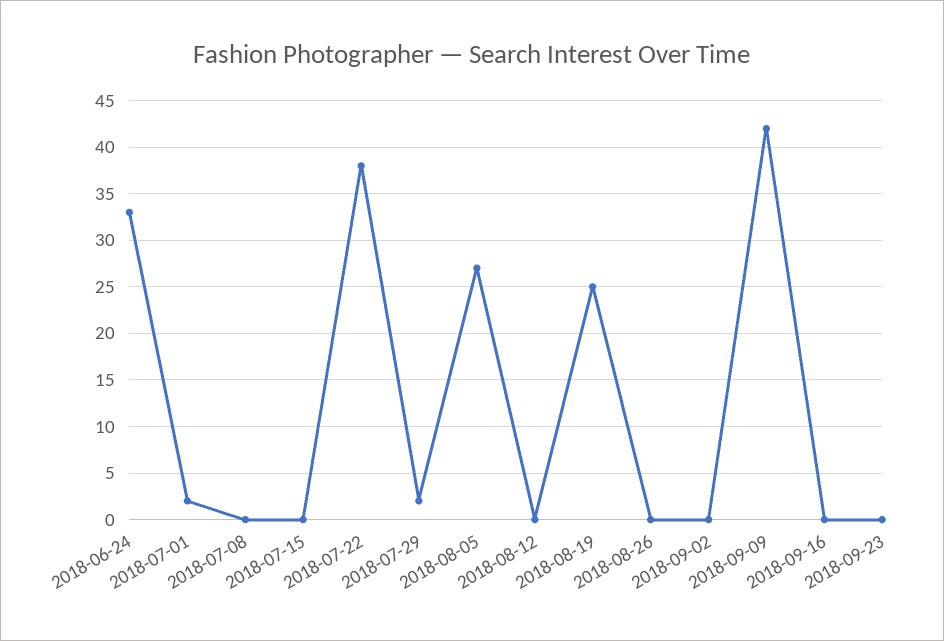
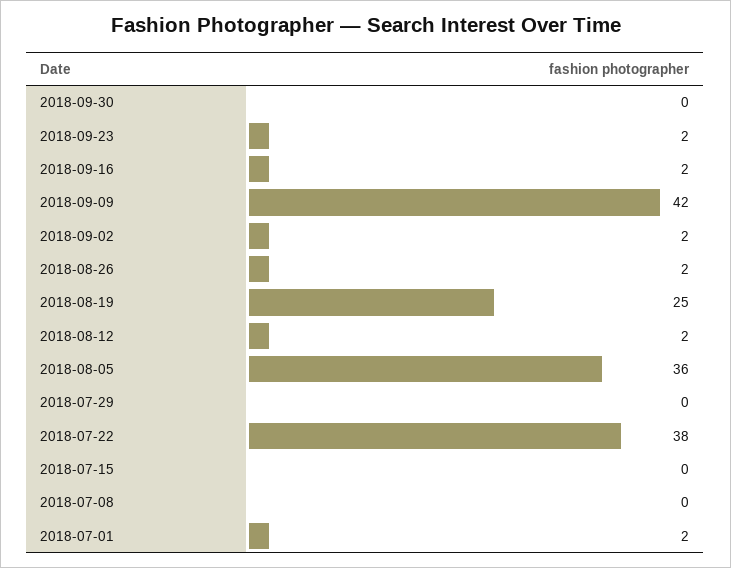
2018-06-24: 33 -> none
2018-07-29: 2 -> 0
2018-08-05: 27 -> 36
2018-08-12: 0 -> 2
2018-08-26: 0 -> 2
2018-09-02: 0 -> 2
2018-09-16: 0 -> 2
2018-09-23: 0 -> 2
2018-09-30: none -> 0

